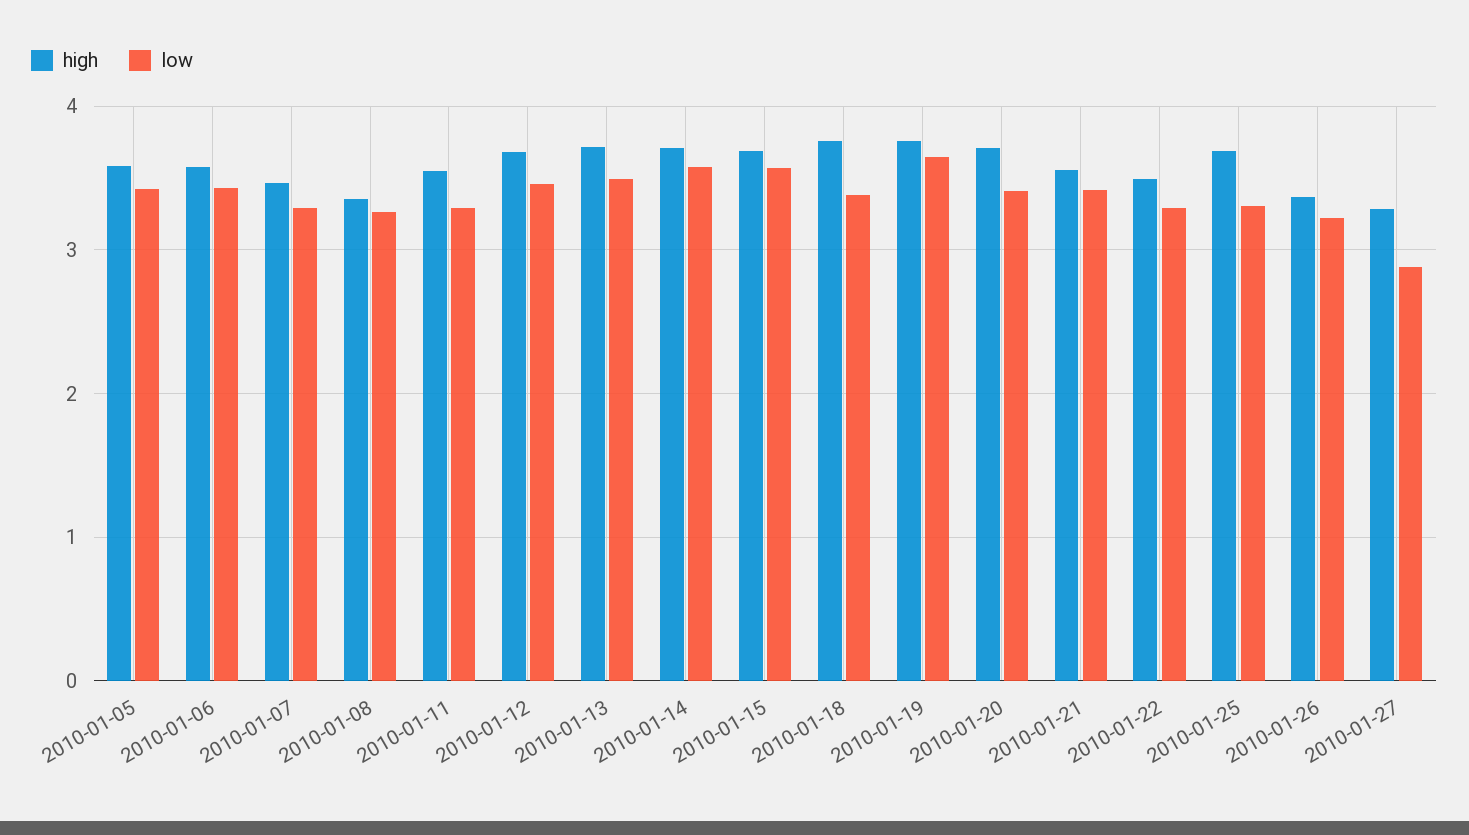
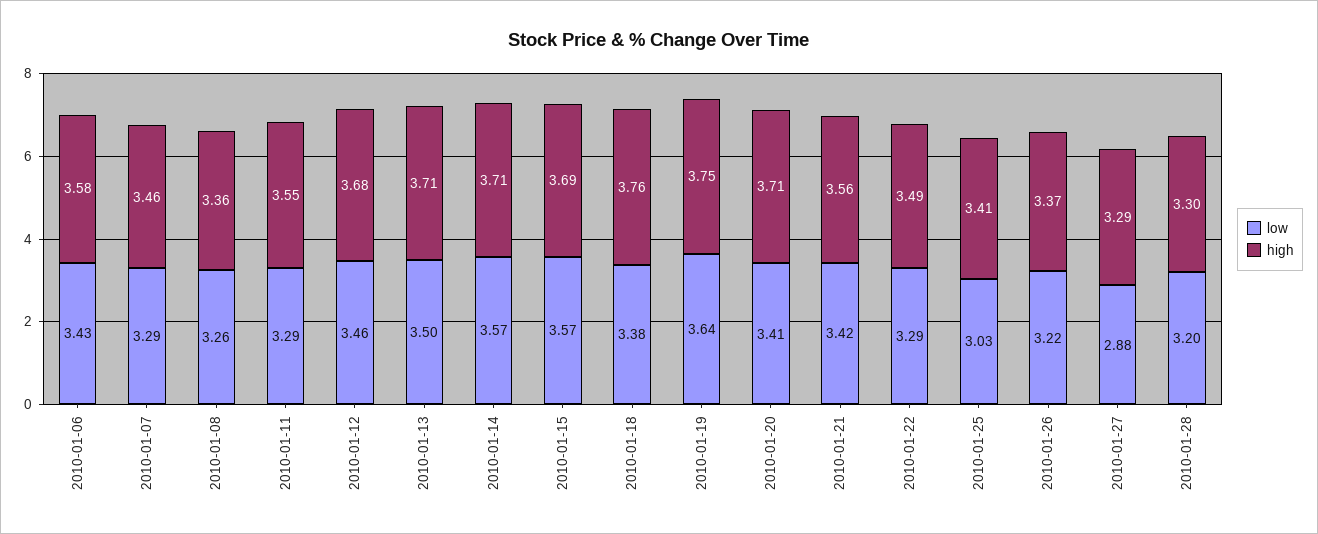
high, 2010-01-05: 3.6 -> none
low, 2010-01-05: 3.4 -> none
high, 2010-01-25: 3.7 -> 3.41
low, 2010-01-25: 3.3 -> 3.03
low, 2010-01-28: none -> 3.2
high, 2010-01-28: none -> 3.3

